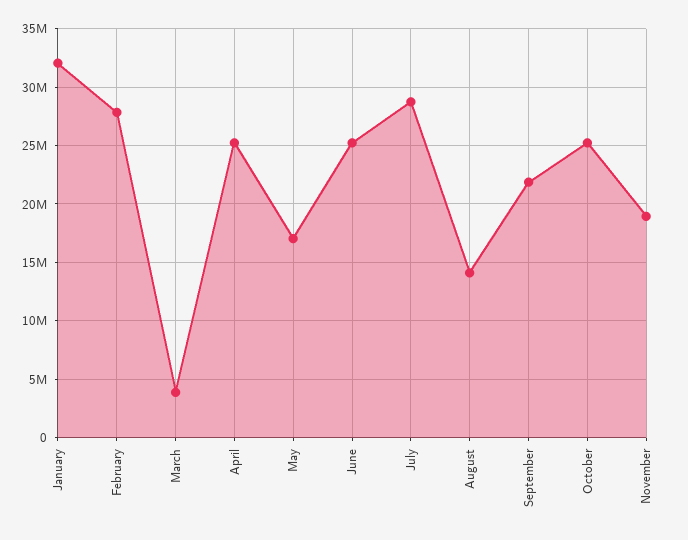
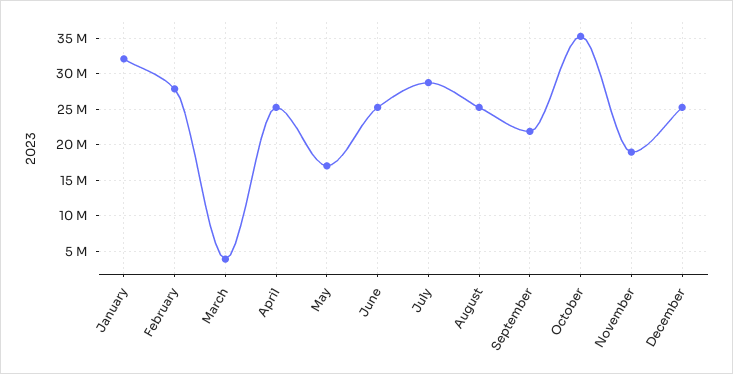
August: 14000000 -> 25000000
October: 25000000 -> 35000000
December: none -> 25000000

